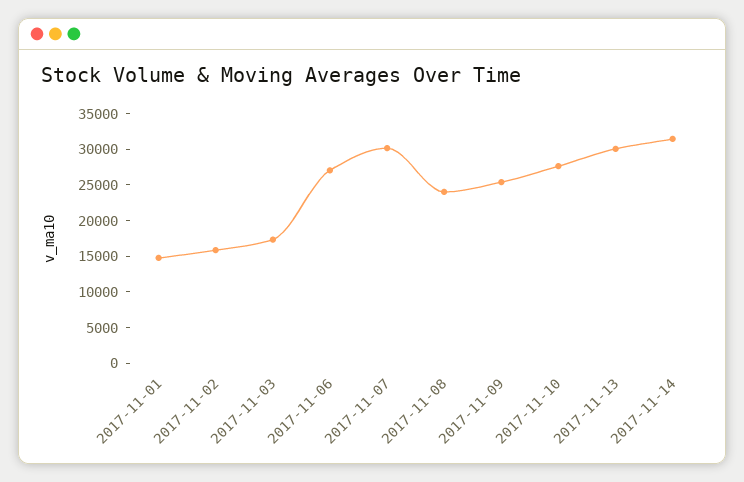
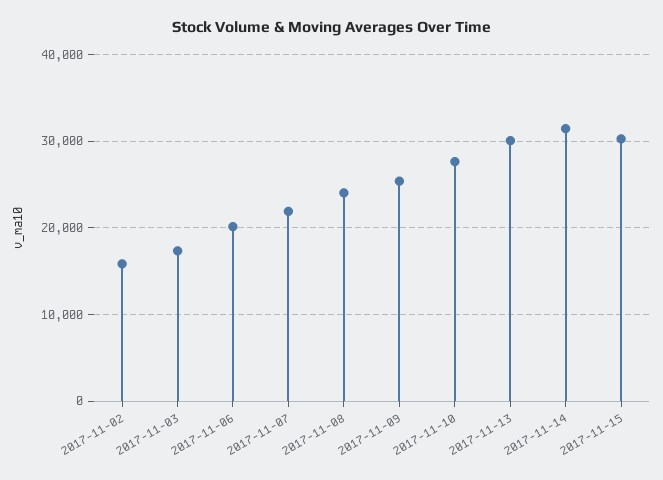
2017-11-01: 15000 -> none
2017-11-06: 27500 -> 20000
2017-11-07: 30000 -> 22000
2017-11-15: none -> 30000

